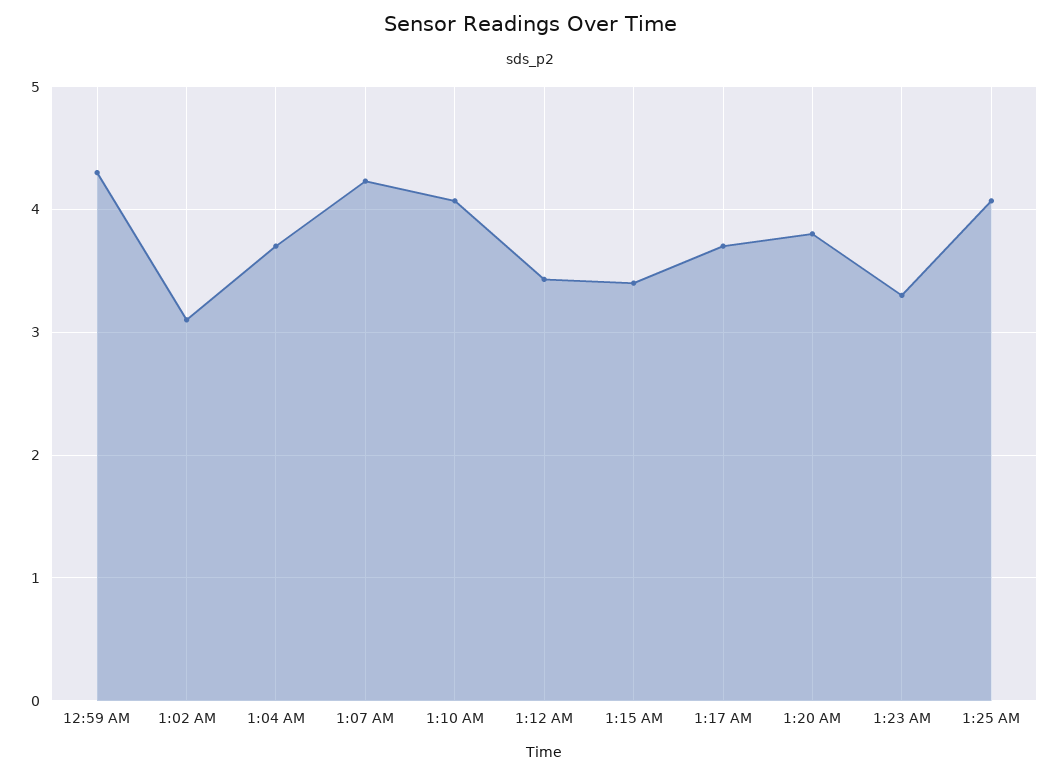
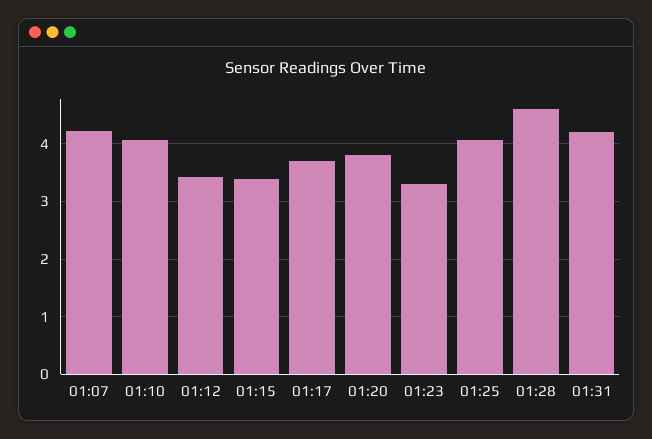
12:59 AM: 4.3 -> none
1:02 AM: 3.1 -> none
1:04 AM: 3.7 -> none
01:28: none -> 4.6
01:31: none -> 4.2

